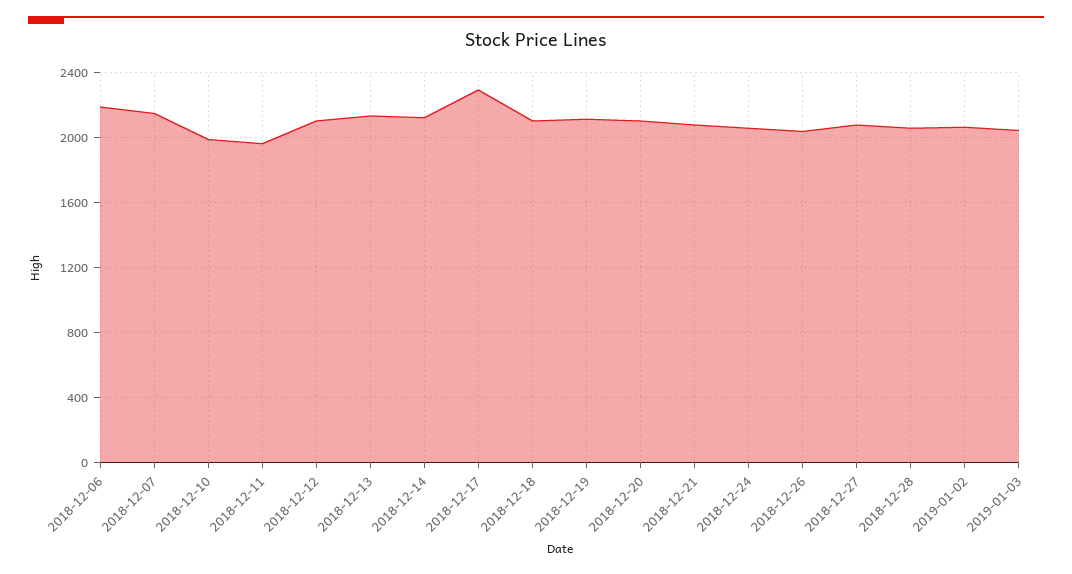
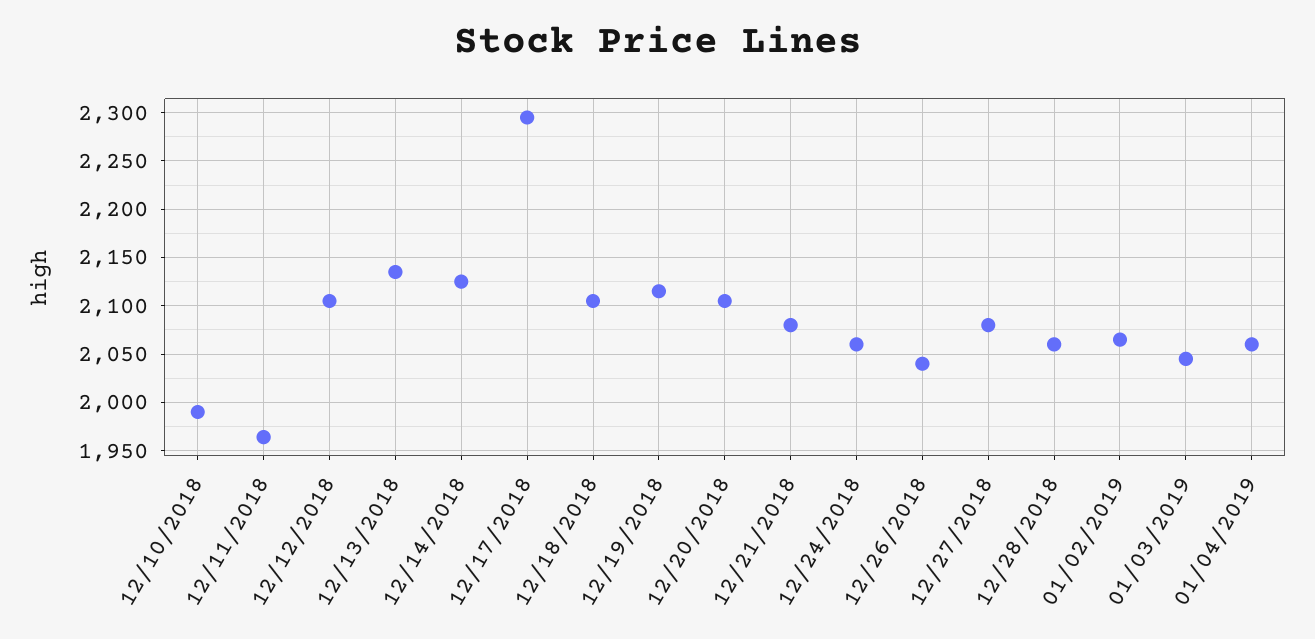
2018-12-06: 2200 -> none
2018-12-07: 2150 -> none
01/04/2019: none -> 2060

